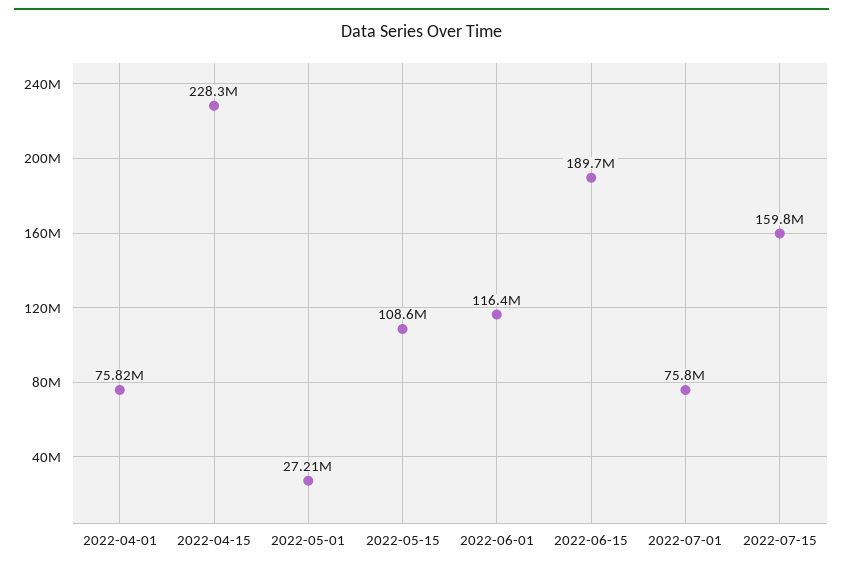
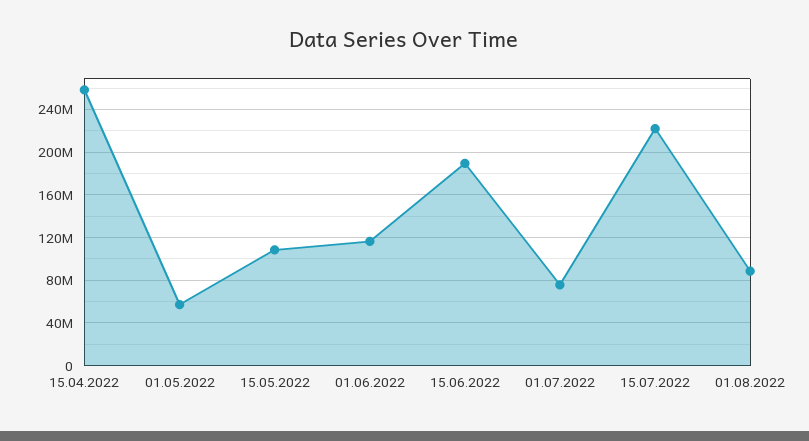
2022-04-01: 75820000 -> none
2022-04-15: 228300000 -> 260000000
2022-05-01: 27210000 -> 60000000
2022-07-15: 159800000 -> 220000000
01.08.2022: none -> 90000000

